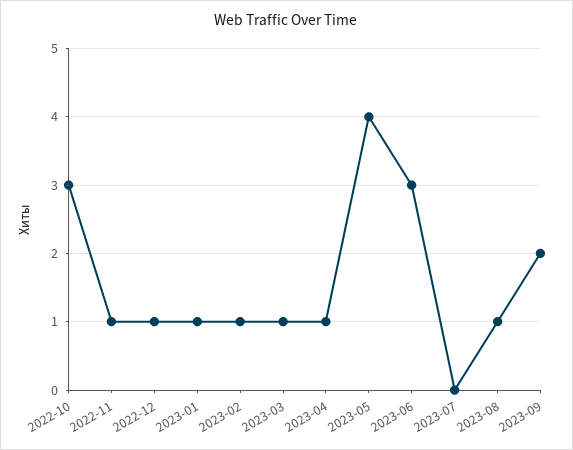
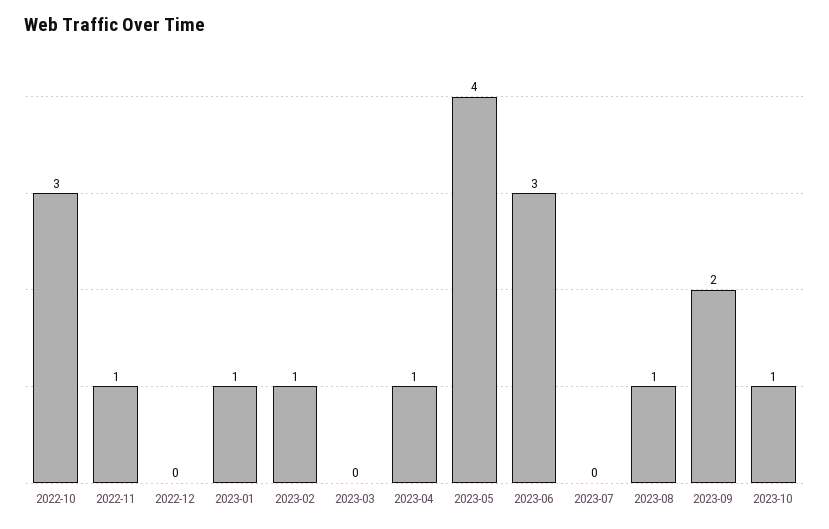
2022-12: 1 -> 0
2023-03: 1 -> 0
2023-10: none -> 1

